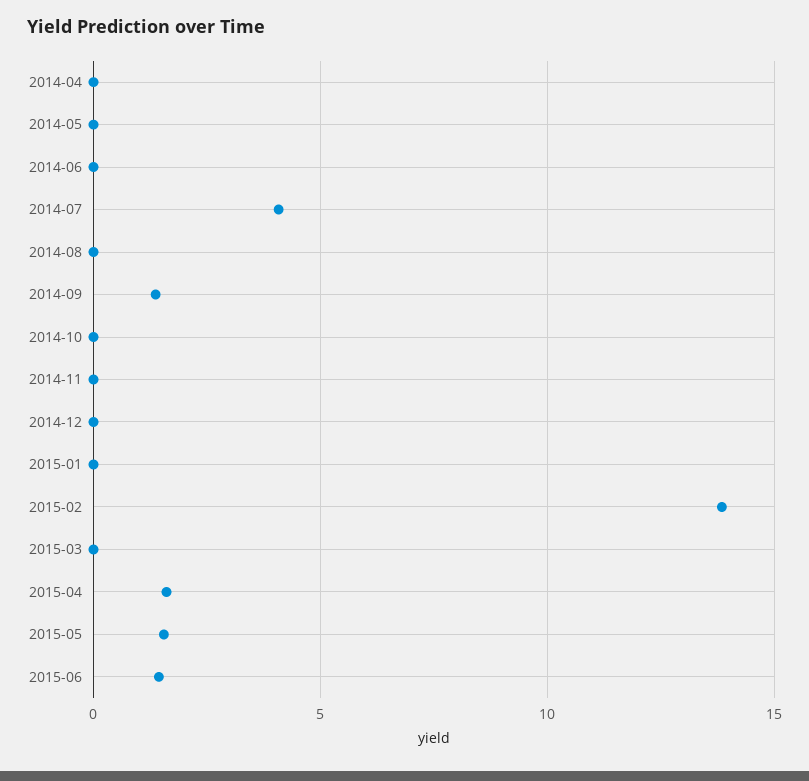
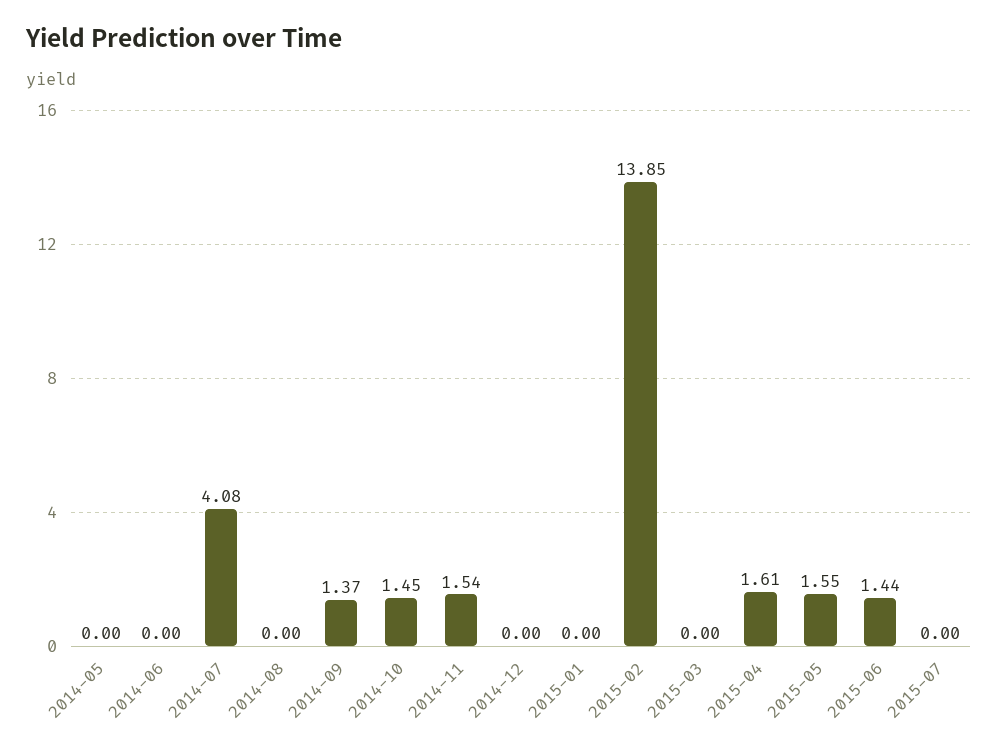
2014-04: 0 -> none
2014-10: 0 -> 1.45
2014-11: 0 -> 1.54
2015-07: none -> 0

